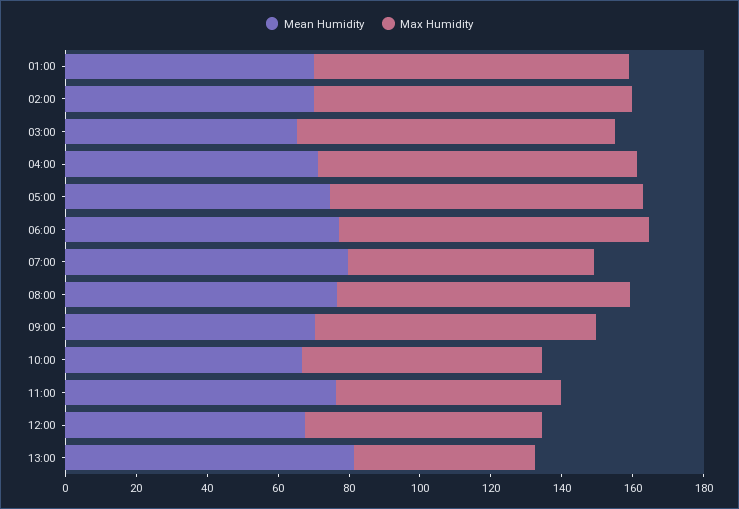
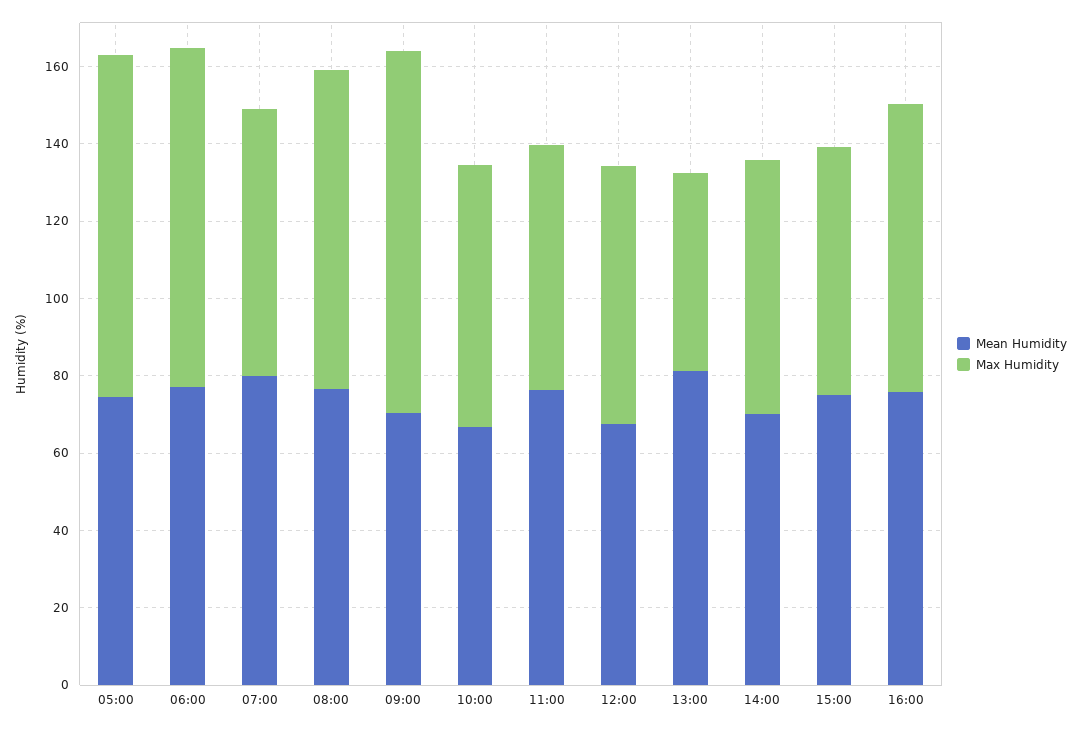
Mean Humidity, 01:00: 70 -> none
Max Humidity, 01:00: 90 -> none
Mean Humidity, 02:00: 70 -> none
Max Humidity, 02:00: 90 -> none
Mean Humidity, 03:00: 65 -> none
Max Humidity, 03:00: 90 -> none
Mean Humidity, 04:00: 70 -> none
Max Humidity, 04:00: 90 -> none
Max Humidity, 09:00: 80 -> 95
Mean Humidity, 14:00: none -> 70
Max Humidity, 14:00: none -> 65
Mean Humidity, 15:00: none -> 75
Max Humidity, 15:00: none -> 65
Mean Humidity, 16:00: none -> 75
Max Humidity, 16:00: none -> 75

